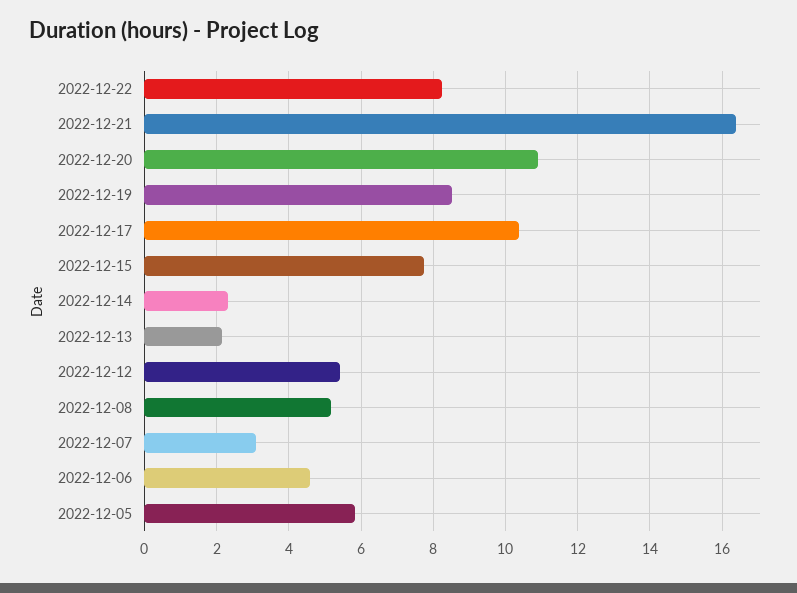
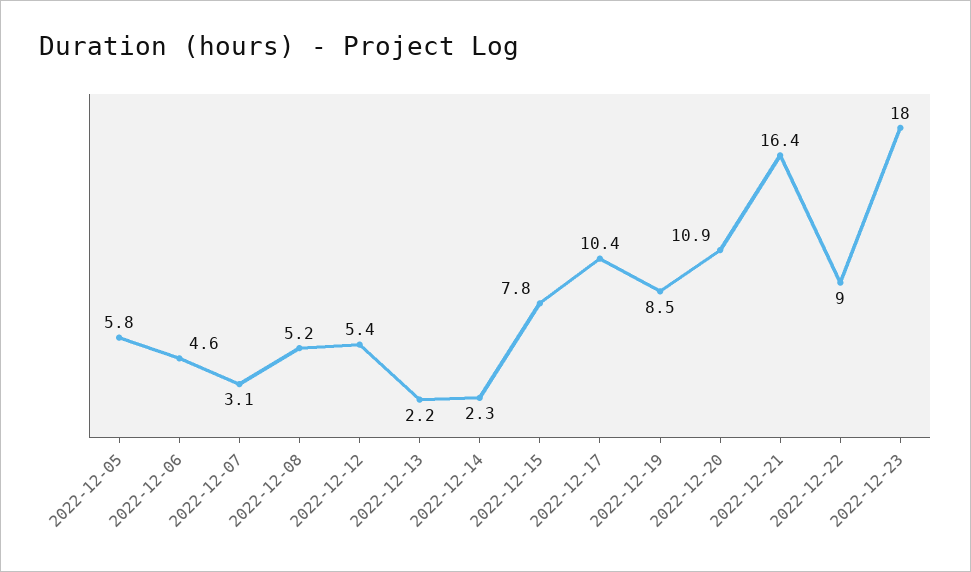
2022-12-22: 8.2 -> 9
2022-12-23: none -> 18

